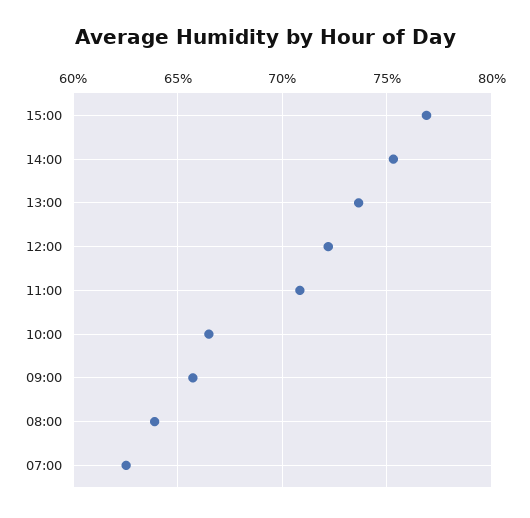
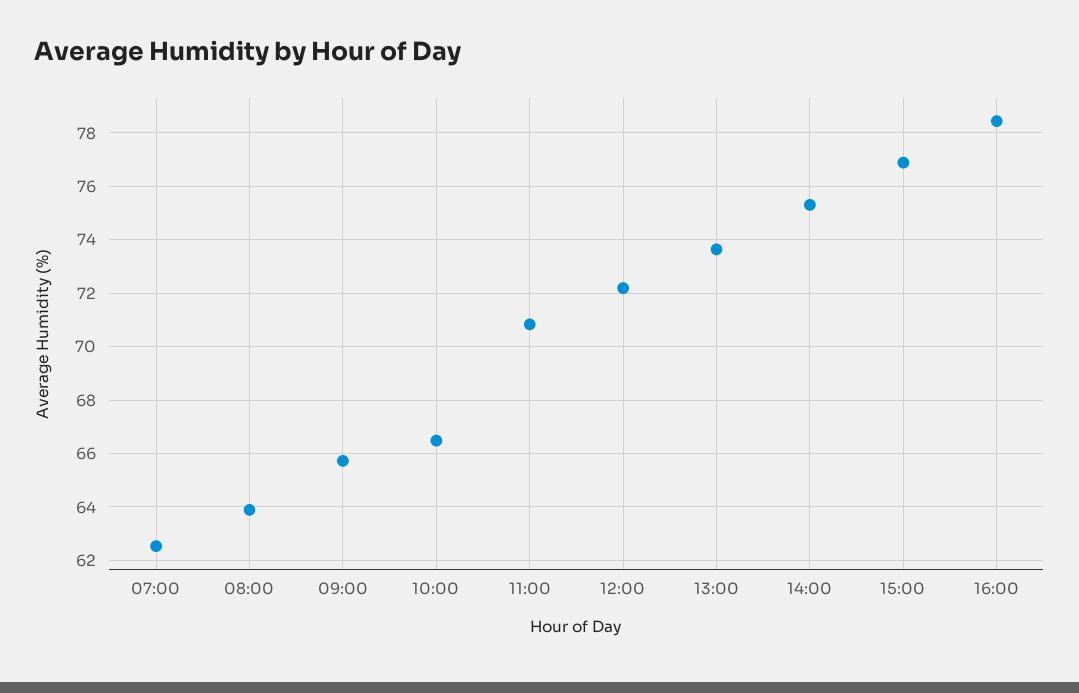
16:00: none -> 78.5

